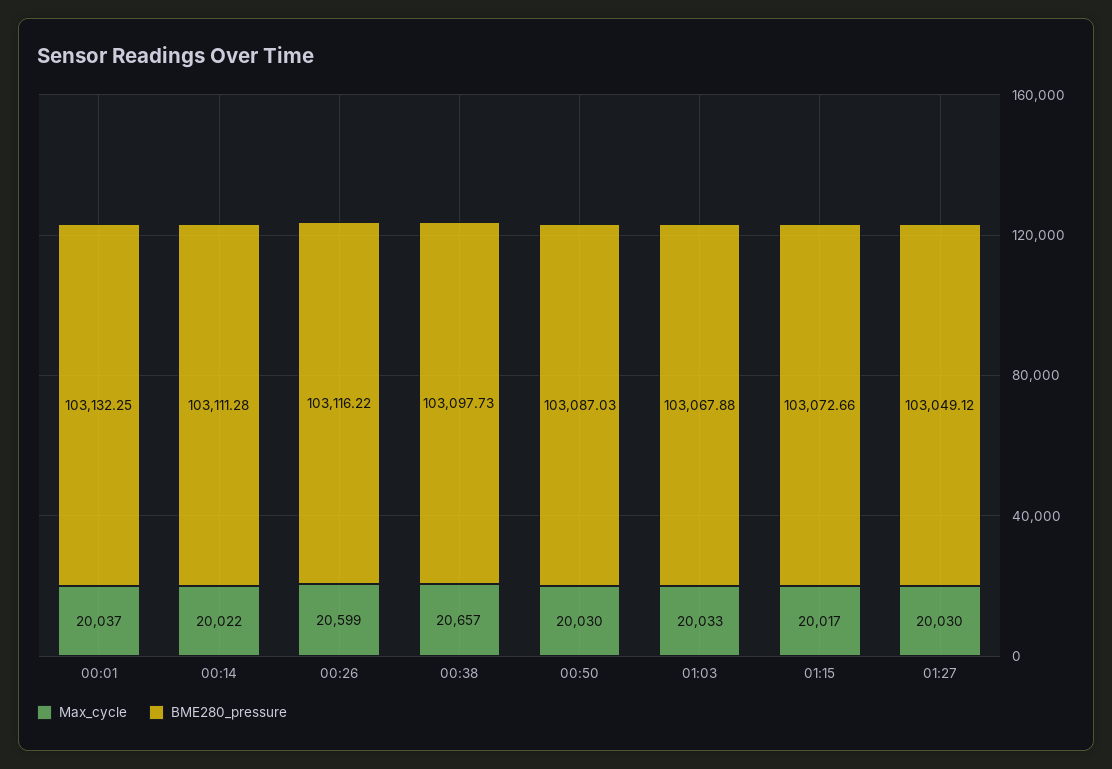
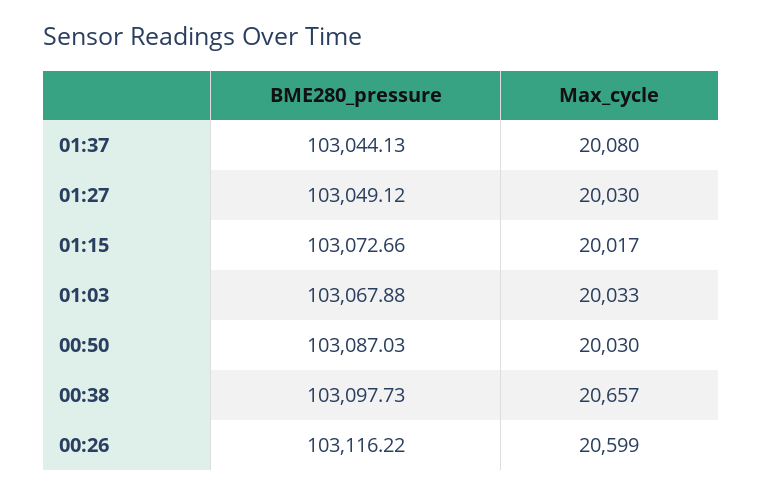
Max_cycle, 00:01: 20037 -> none
BME280_pressure, 00:01: 103132.25 -> none
Max_cycle, 00:14: 20022 -> none
BME280_pressure, 00:14: 103111.28 -> none
BME280_pressure, 01:37: none -> 103044.13
Max_cycle, 01:37: none -> 20080

